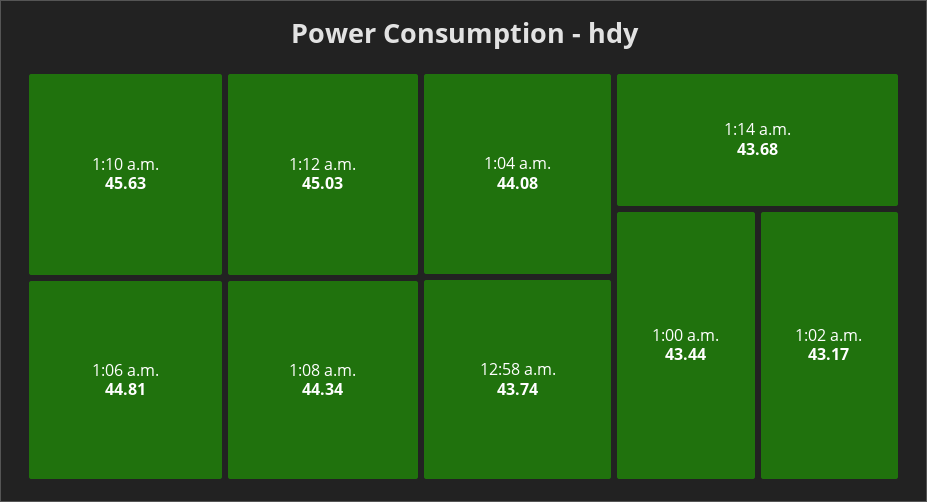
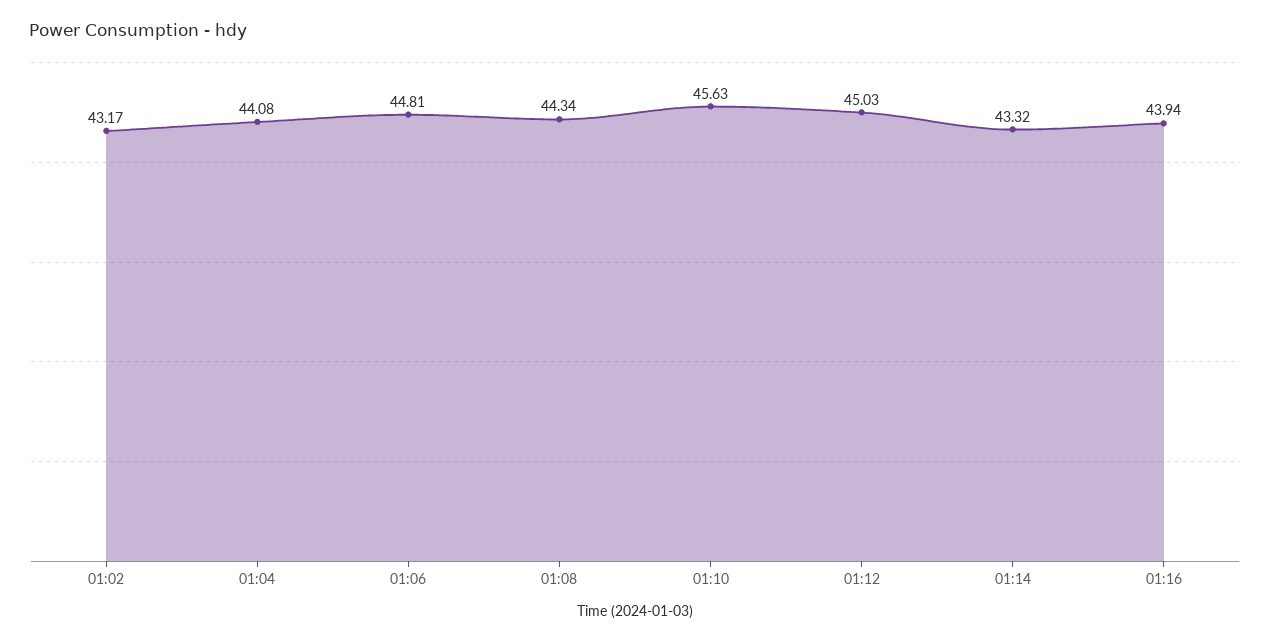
12:58 a.m.: 43.74 -> none
1:14 a.m.: 43.68 -> 43.32
1:00 a.m.: 43.44 -> none
01:16: none -> 43.94

